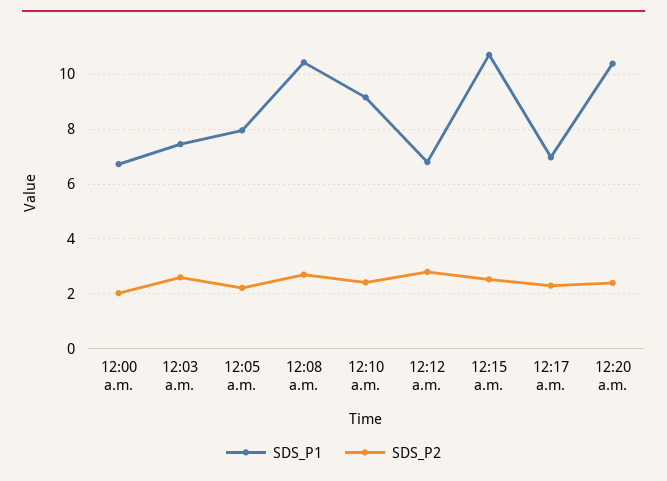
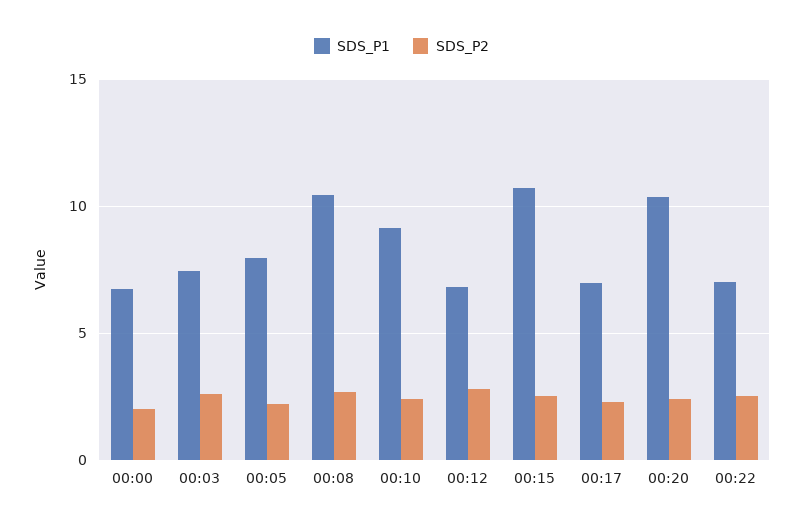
SDS_P1, 00:22: none -> 7
SDS_P2, 00:22: none -> 2.5

